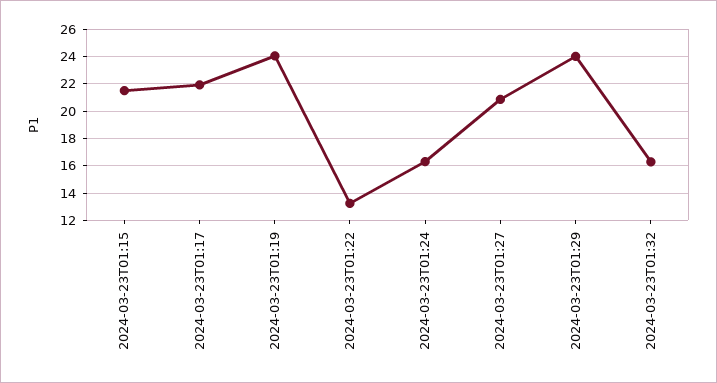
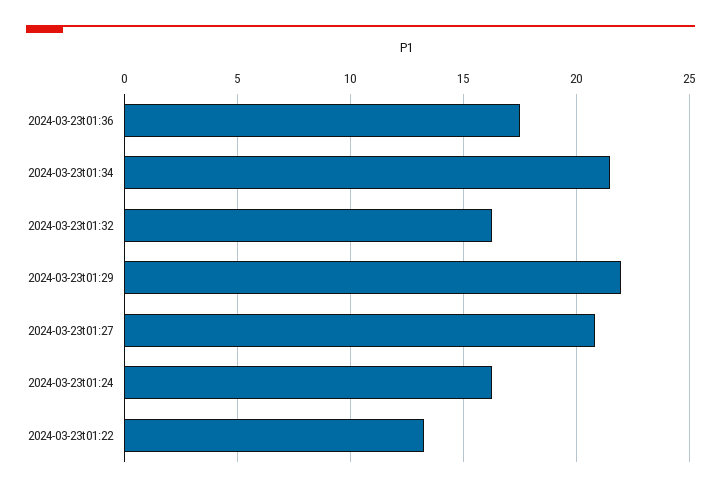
2024-03-23T01:15: 21.5 -> none
2024-03-23T01:17: 22 -> none
2024-03-23T01:19: 24 -> none
2024-03-23T01:29: 24 -> 22
2024-03-23t01:36: none -> 17.5
2024-03-23t01:34: none -> 21.5

